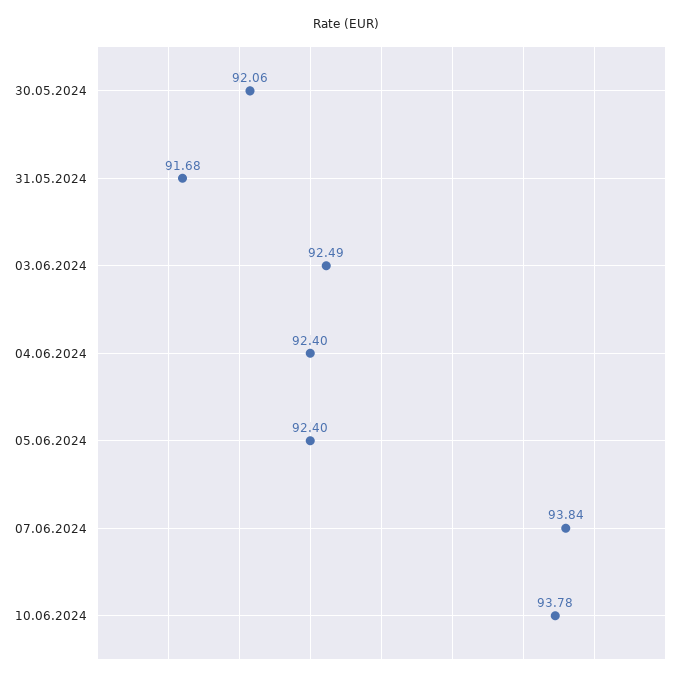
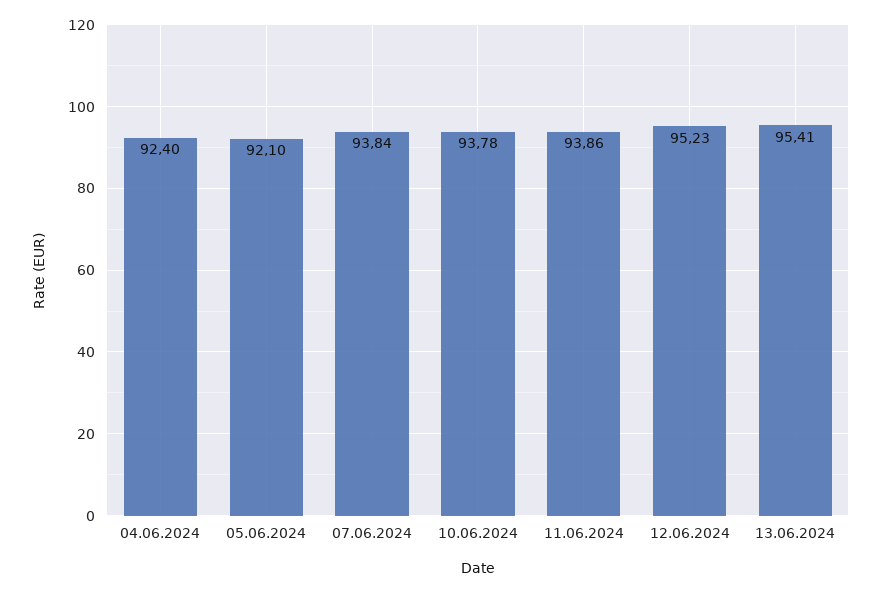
30.05.2024: 92.06 -> none
31.05.2024: 91.68 -> none
03.06.2024: 92.49 -> none
05.06.2024: 92.4 -> 92.1
11.06.2024: none -> 93.86
12.06.2024: none -> 95.23
13.06.2024: none -> 95.41

